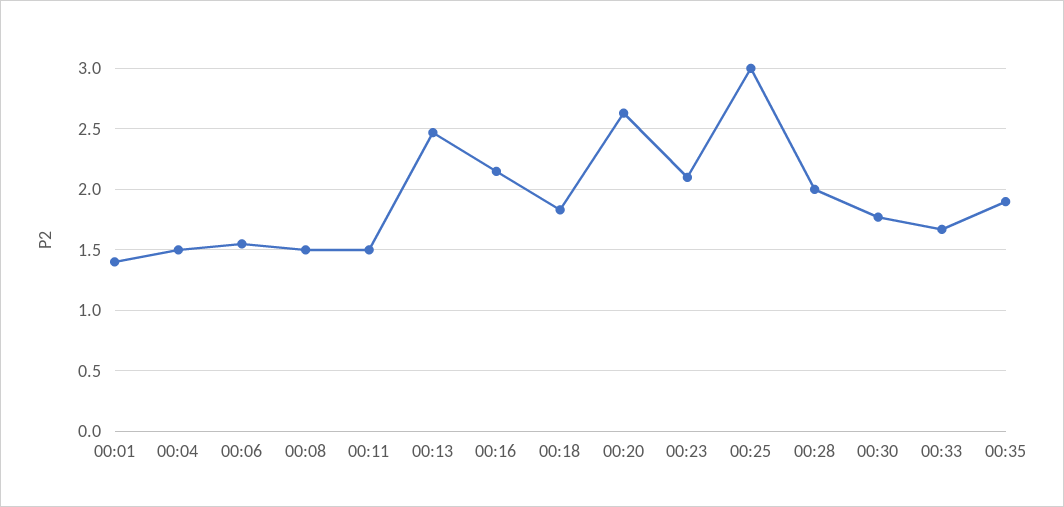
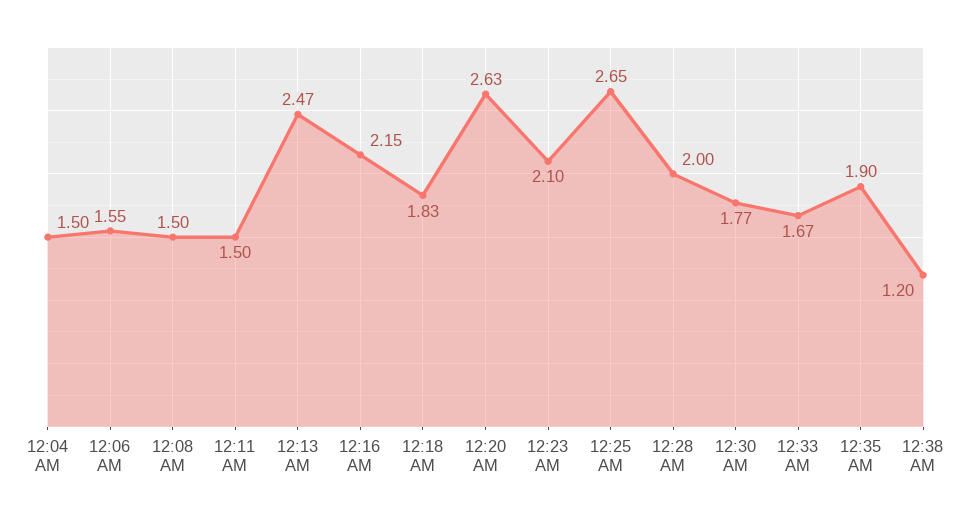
00:01: 1.4 -> none
00:25: 3 -> 2.65
12:38 AM: none -> 1.2

